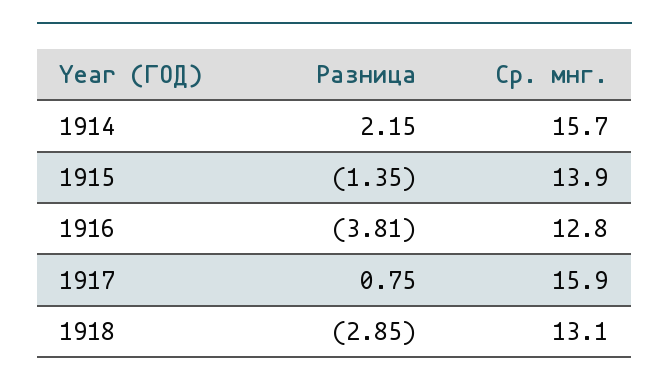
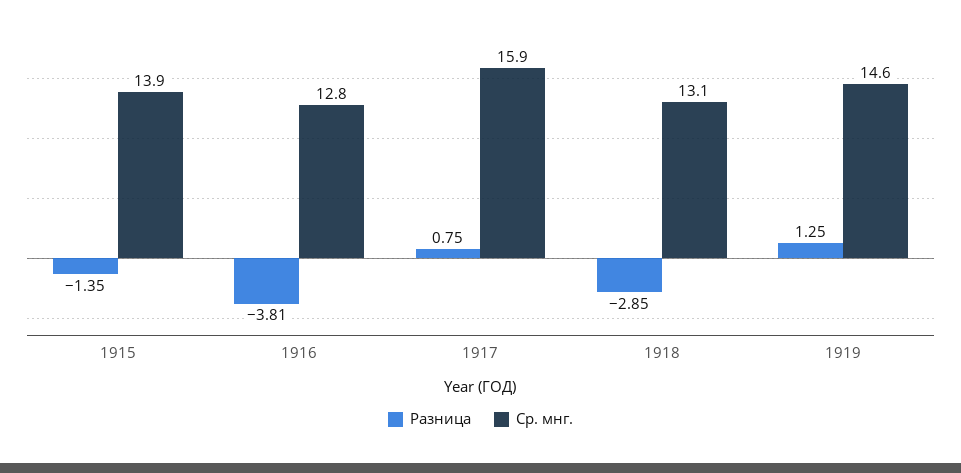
Разница, 1914: 2.15 -> none
Ср. мнг., 1914: 15.7 -> none
Разница, 1919: none -> 1.25
Ср. мнг., 1919: none -> 14.6

